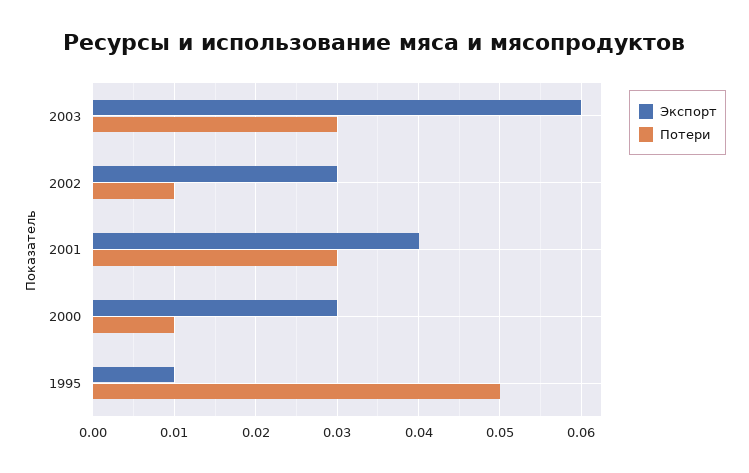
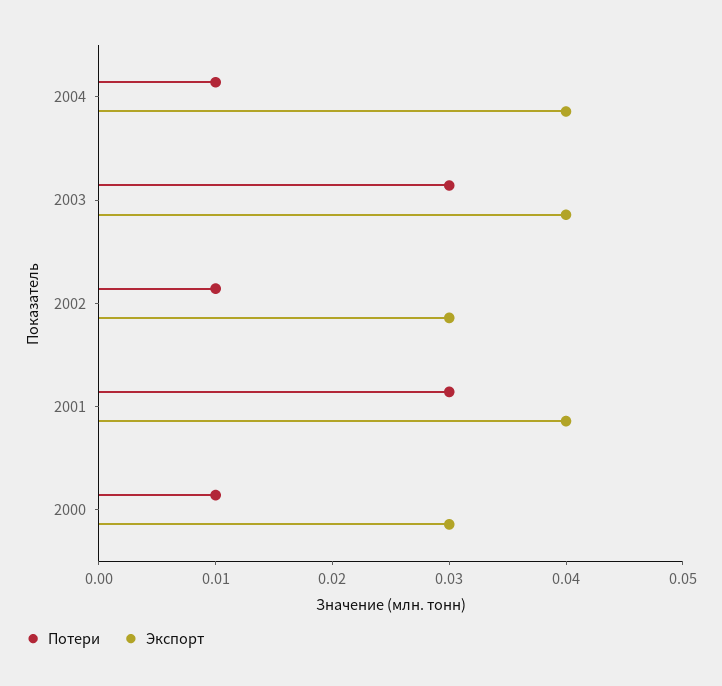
Экспорт, 2003: 0.06 -> 0.04
Экспорт, 1995: 0.01 -> none
Потери, 1995: 0.05 -> none
Потери, 2004: none -> 0.01
Экспорт, 2004: none -> 0.04

